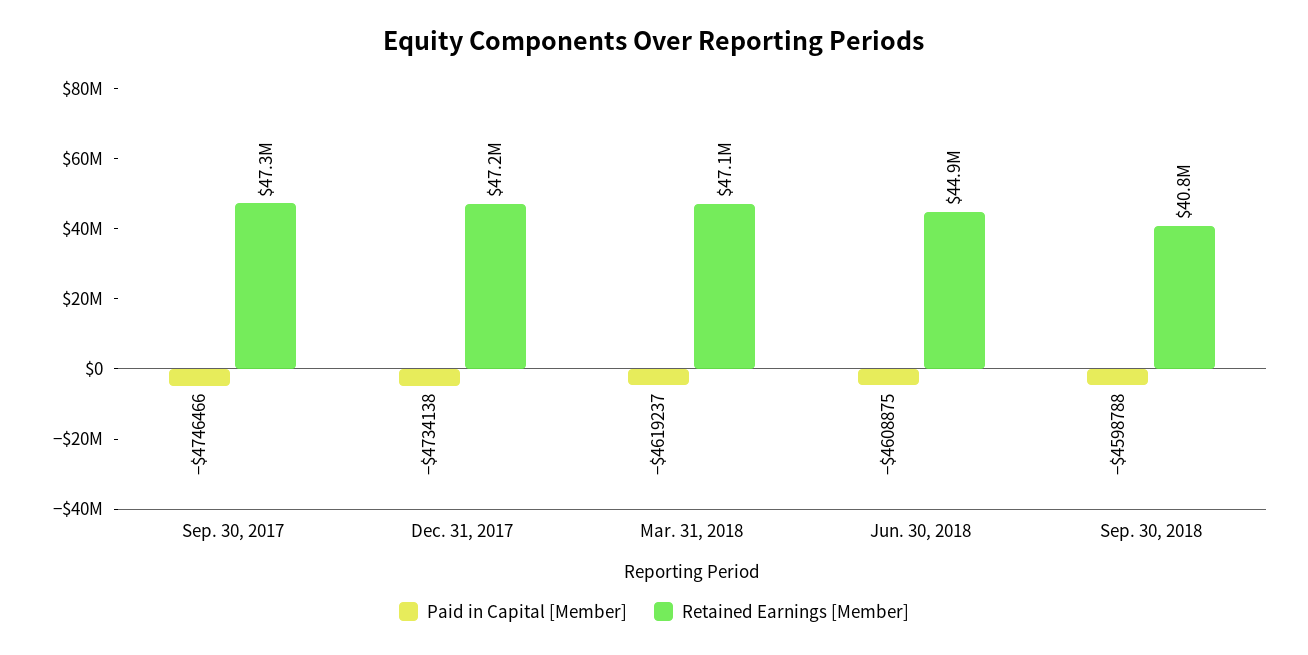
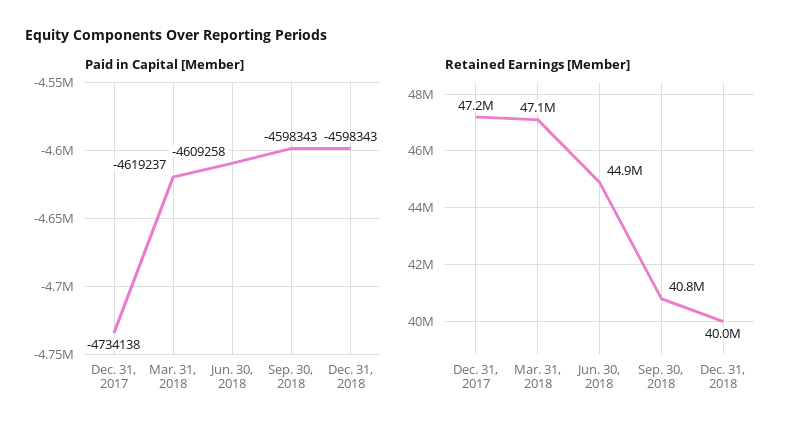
Paid in Capital [Member], Sep. 30, 2017: -4746466 -> none
Retained Earnings [Member], Sep. 30, 2017: 47300000 -> none
Paid in Capital [Member], Jun. 30, 2018: -4608875 -> -4609258
Paid in Capital [Member], Sep. 30, 2018: -4598788 -> -4598343
Paid in Capital [Member], Dec. 31, 2018: none -> -4598343
Retained Earnings [Member], Dec. 31, 2018: none -> 40000000

